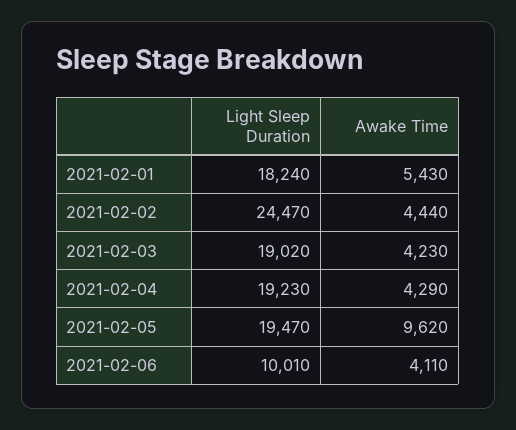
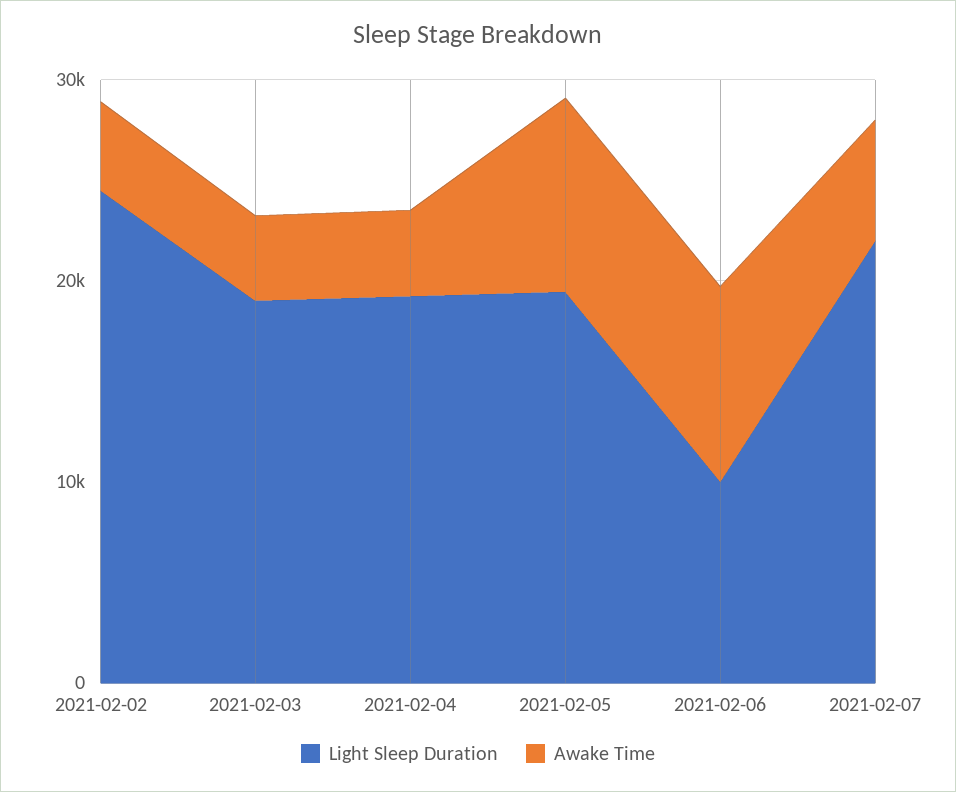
Light Sleep Duration, 2021-02-01: 18240 -> none
Awake Time, 2021-02-01: 5430 -> none
Awake Time, 2021-02-06: 4110 -> 10000
Light Sleep Duration, 2021-02-07: none -> 22000
Awake Time, 2021-02-07: none -> 6000

